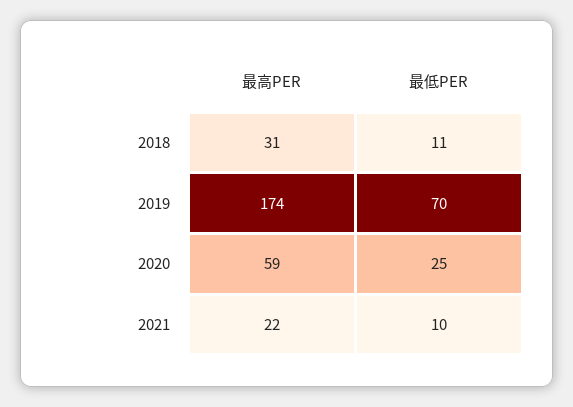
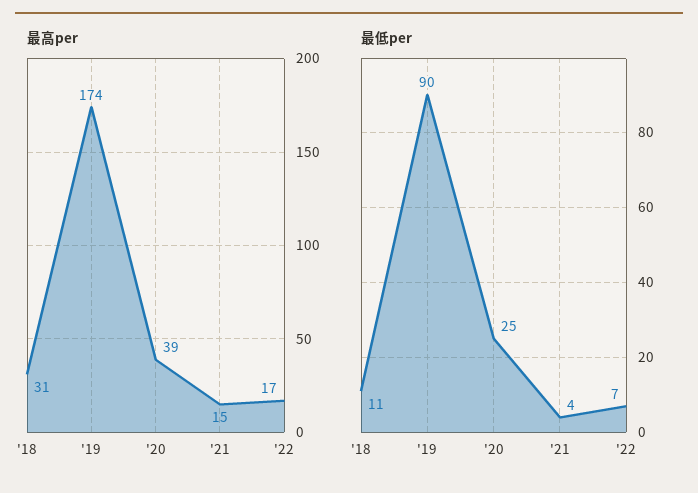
最低PER, 2019: 70 -> 90
最高PER, 2020: 59 -> 39
最高PER, 2021: 22 -> 15
最低PER, 2021: 10 -> 4
最高PER, '22: none -> 17
最低PER, '22: none -> 7

